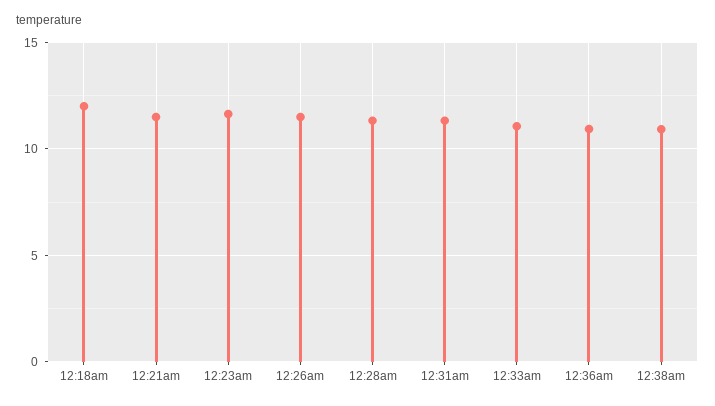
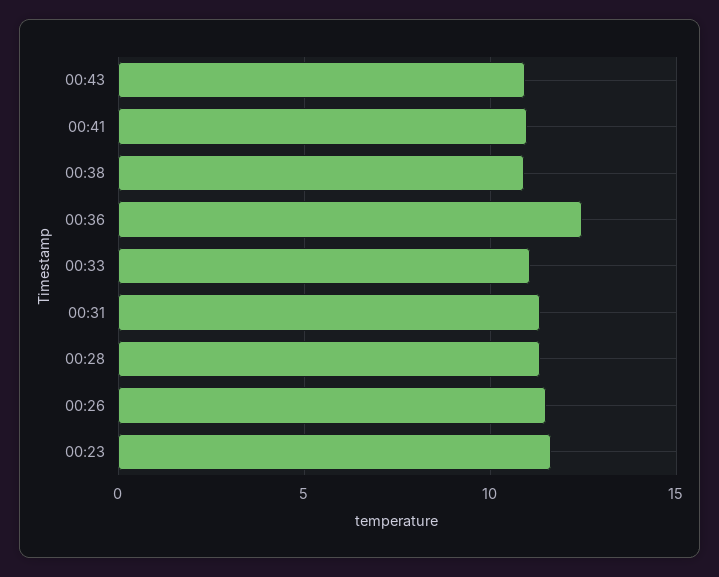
12:18am: 12 -> none
12:21am: 11.5 -> none
12:36am: 11 -> 12.5
00:43: none -> 11
00:41: none -> 11

